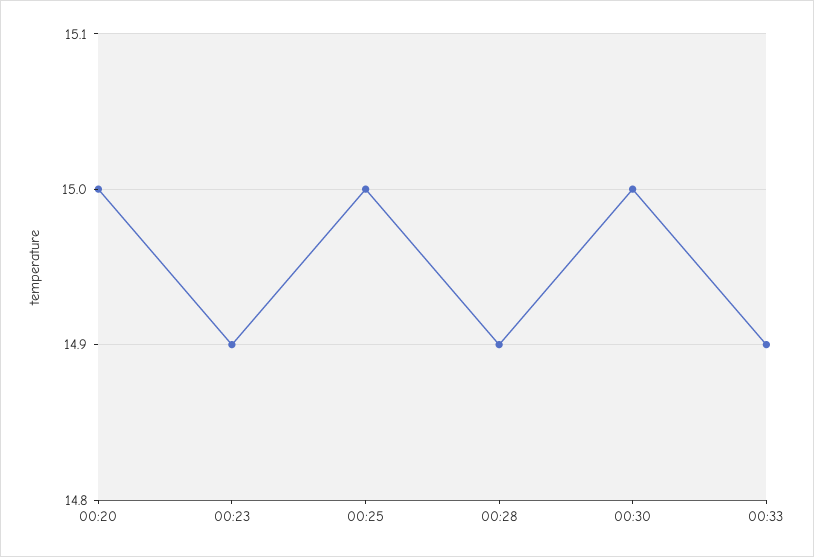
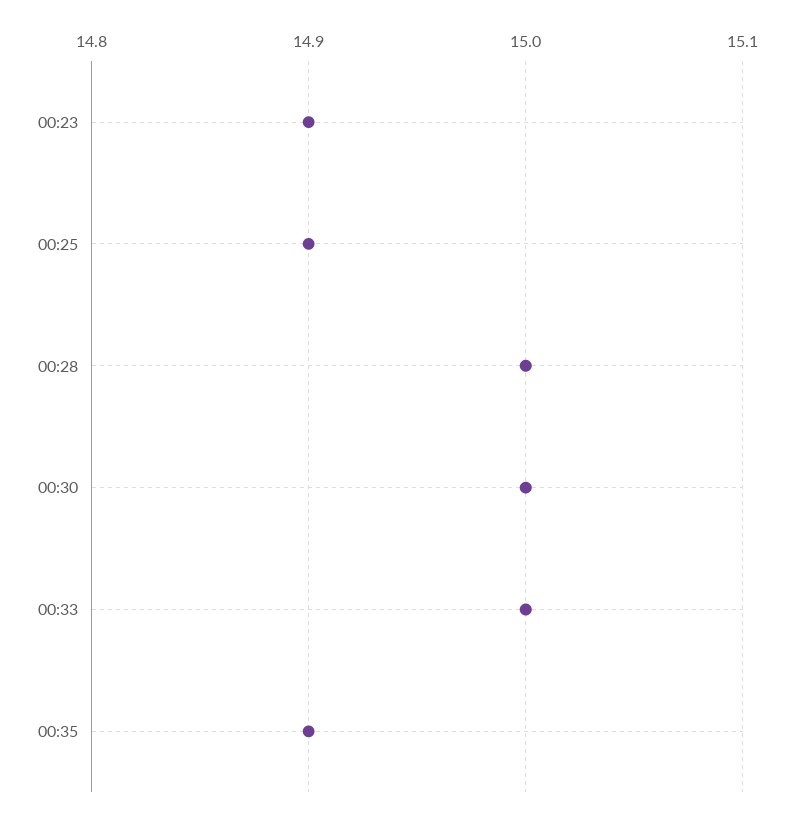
00:20: 15 -> none
00:25: 15 -> 14.9
00:28: 14.9 -> 15
00:33: 14.9 -> 15
00:35: none -> 14.9

